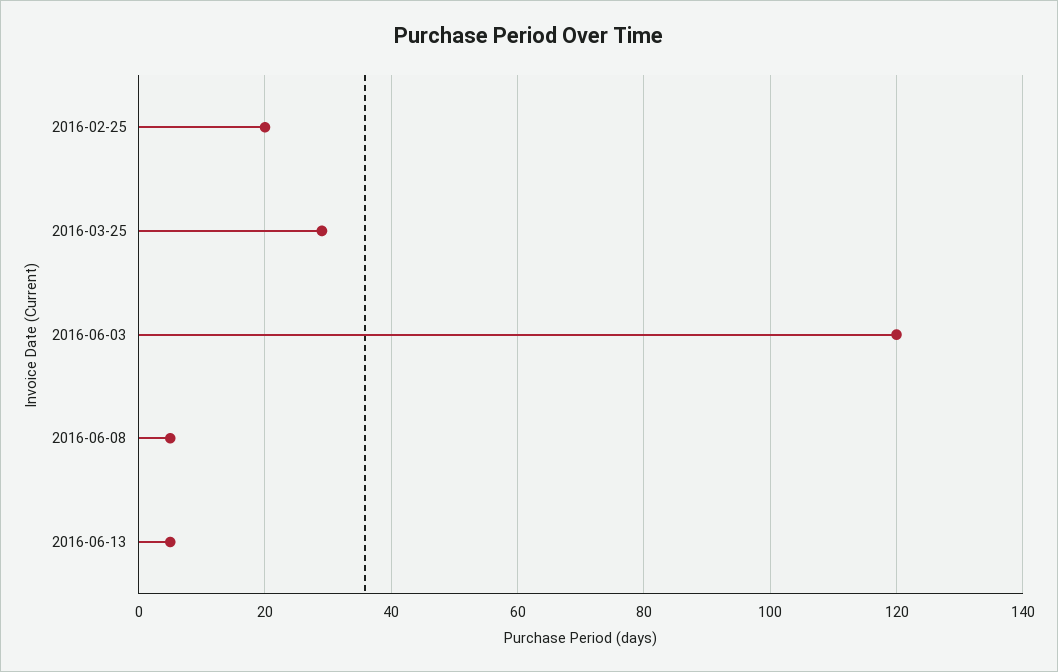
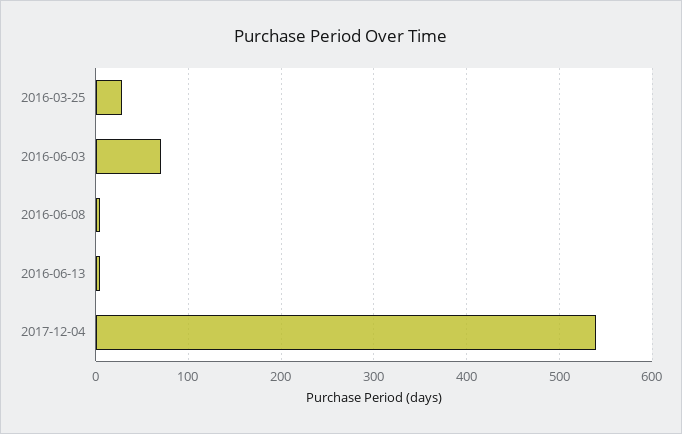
2016-02-25: 20 -> none
2016-06-03: 120 -> 70
2017-12-04: none -> 540

